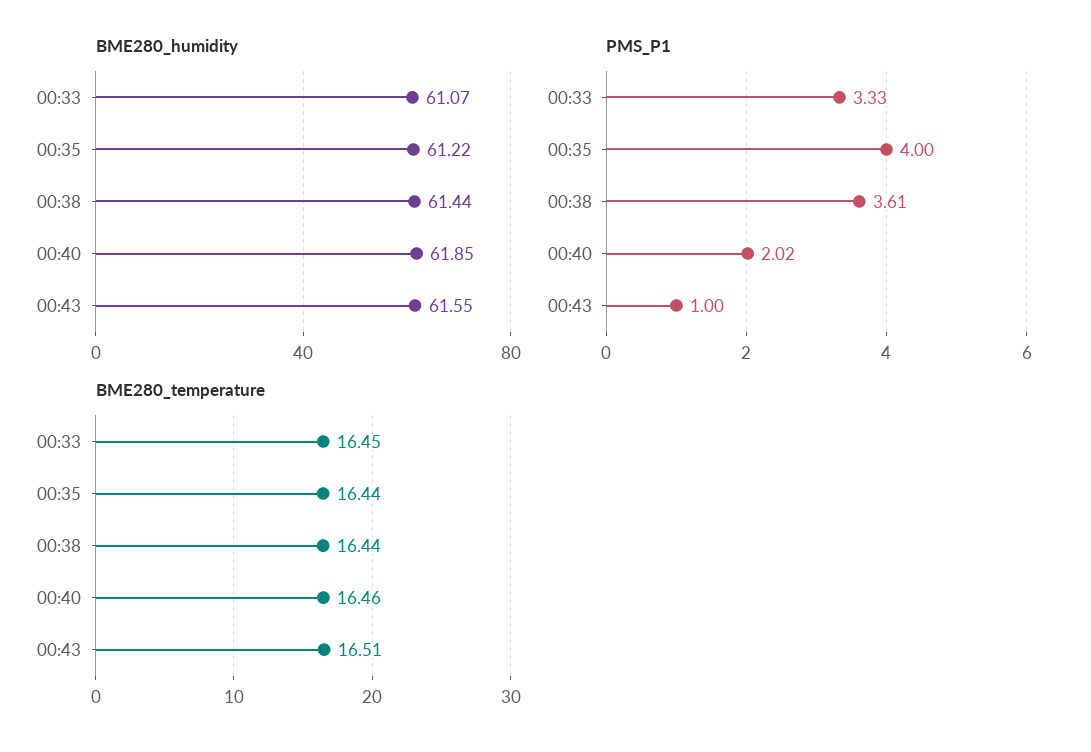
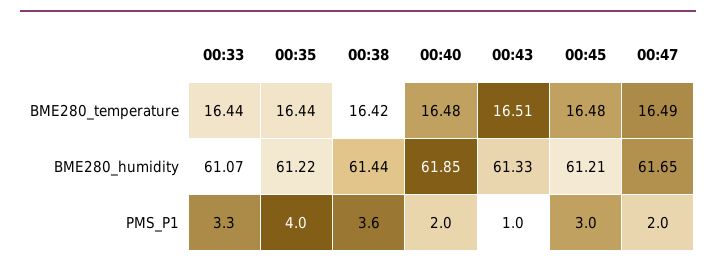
BME280_humidity, 00:43: 61.55 -> 61.33
BME280_temperature, 00:33: 16.45 -> 16.44
BME280_temperature, 00:38: 16.44 -> 16.42
BME280_temperature, 00:40: 16.46 -> 16.48
BME280_temperature, 00:45: none -> 16.48
BME280_temperature, 00:47: none -> 16.49
BME280_humidity, 00:45: none -> 61.21
BME280_humidity, 00:47: none -> 61.65
PMS_P1, 00:45: none -> 3
PMS_P1, 00:47: none -> 2

